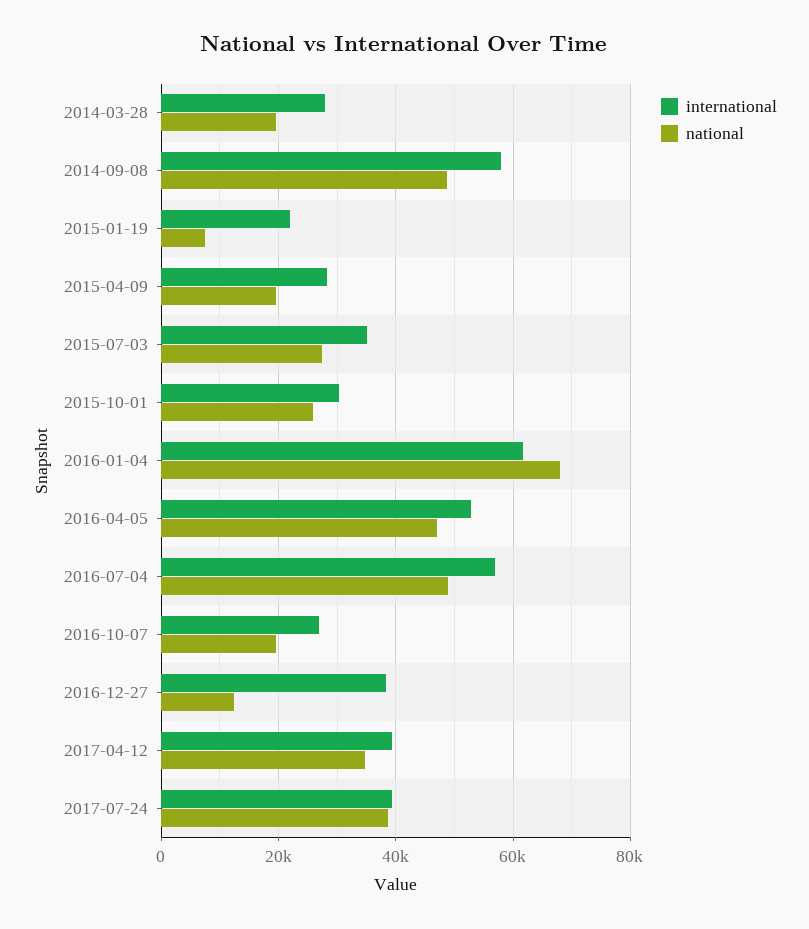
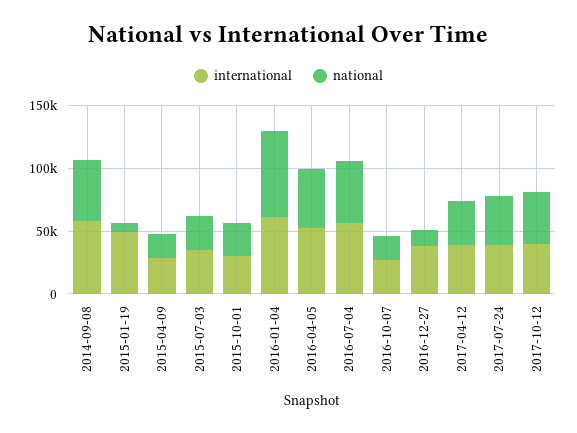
international, 2014-03-28: 28000 -> none
national, 2014-03-28: 20000 -> none
international, 2015-01-19: 22000 -> 50000
international, 2017-10-12: none -> 40000
national, 2017-10-12: none -> 40000

